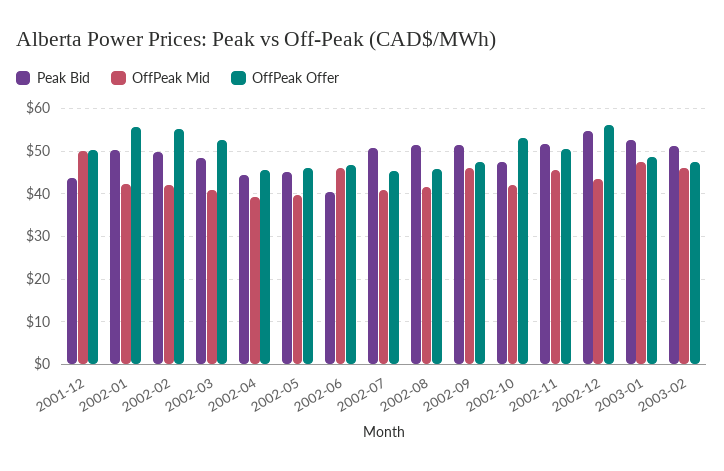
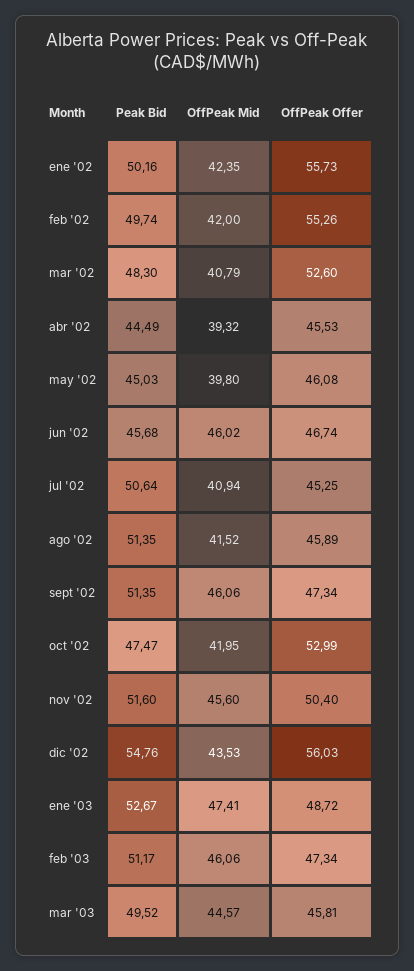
Peak Bid, 2001-12: 44 -> none
OffPeak Mid, 2001-12: 50 -> none
OffPeak Offer, 2001-12: 50 -> none
Peak Bid, 2002-06: 40 -> 45.68
Peak Bid, mar '03: none -> 49.52
OffPeak Mid, mar '03: none -> 44.57
OffPeak Offer, mar '03: none -> 45.81

